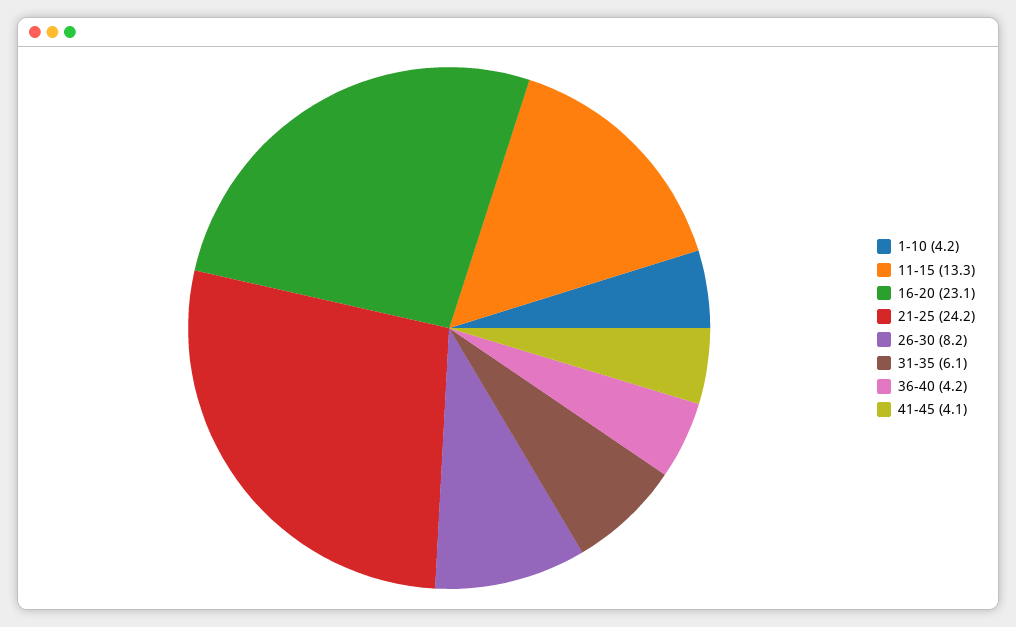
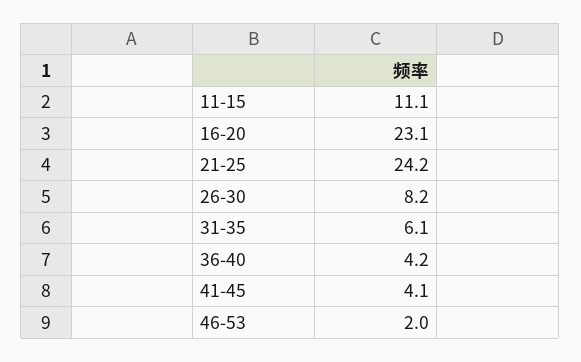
1-10: 4.2 -> none
11-15: 13.3 -> 11.1
46-53: none -> 2

